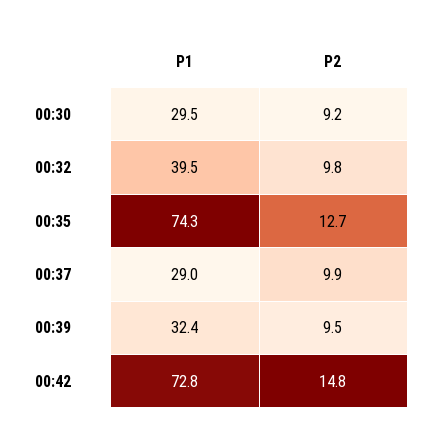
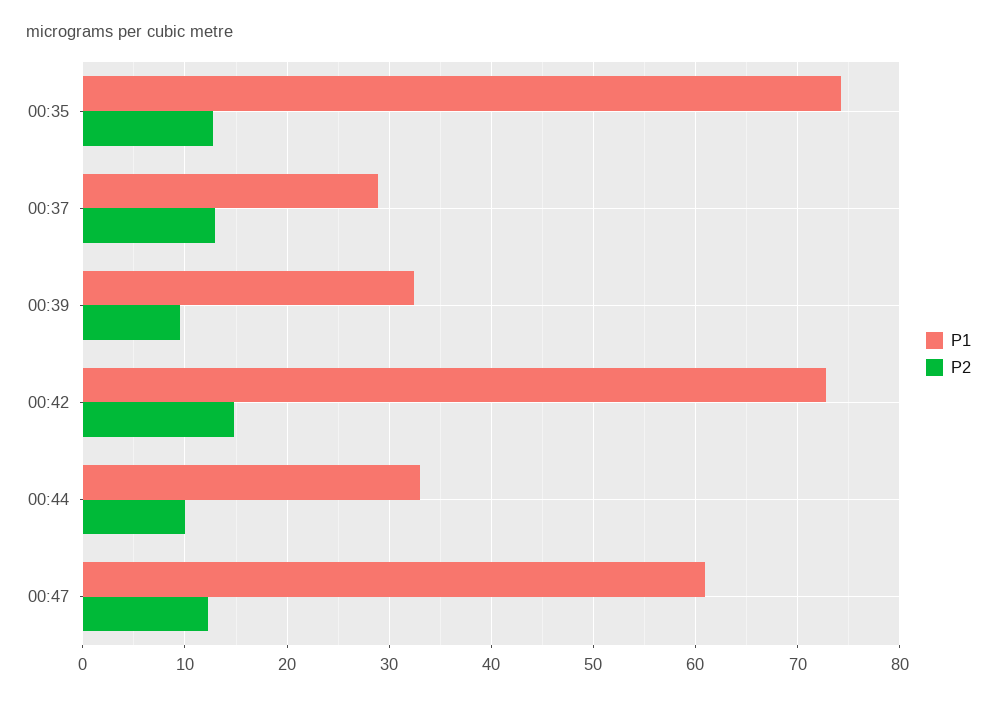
P1, 00:30: 29.5 -> none
P2, 00:30: 9.2 -> none
P1, 00:32: 39.5 -> none
P2, 00:32: 9.8 -> none
P2, 00:37: 9.9 -> 13
P1, 00:44: none -> 33
P2, 00:44: none -> 10
P1, 00:47: none -> 61
P2, 00:47: none -> 12

